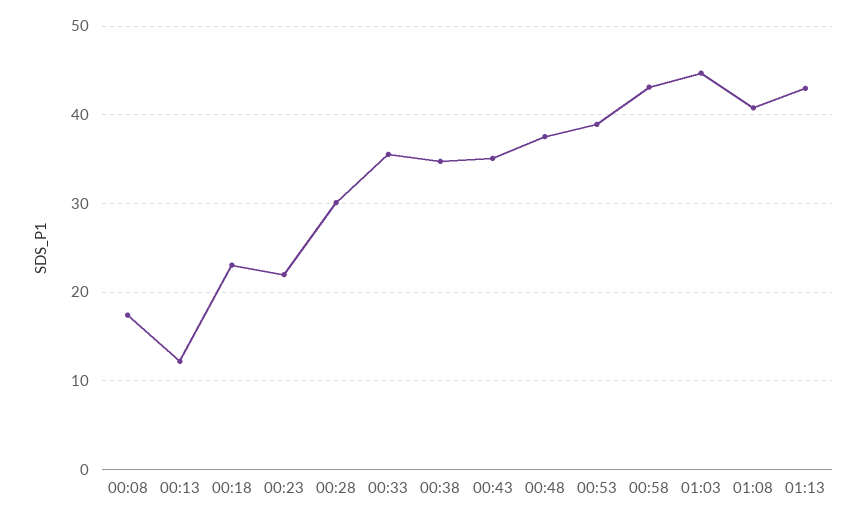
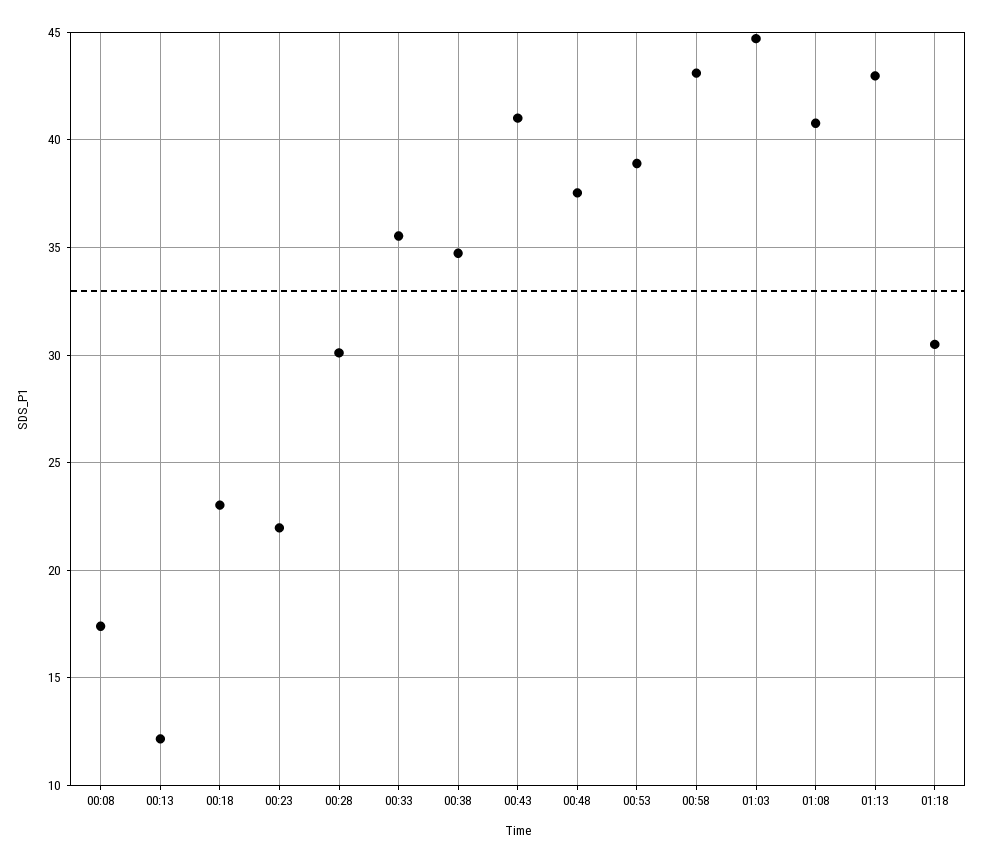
00:43: 35 -> 41
01:18: none -> 30.5

